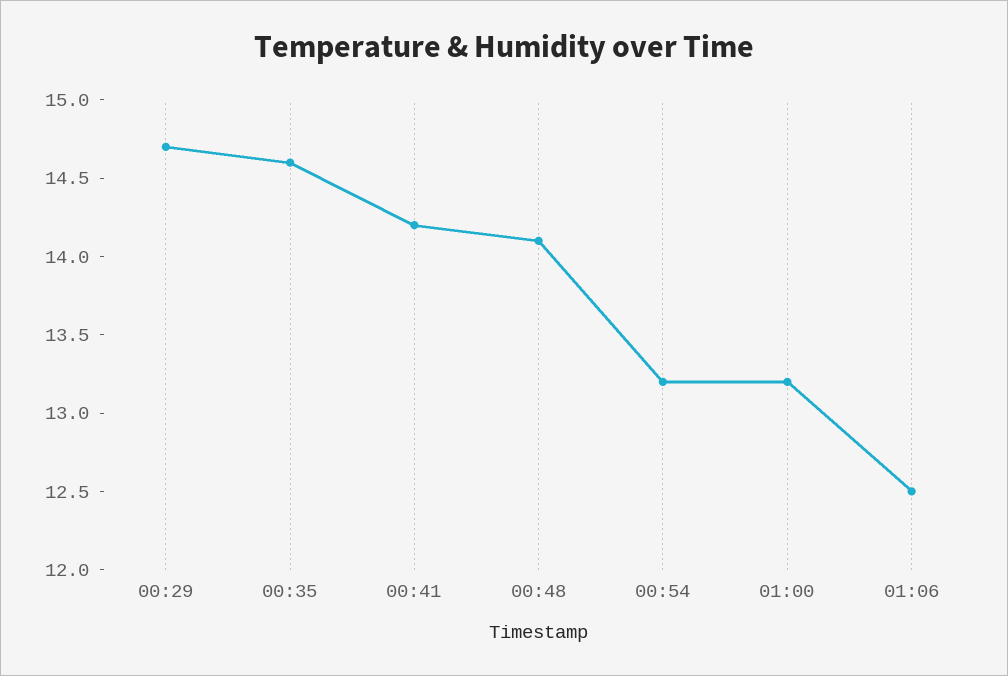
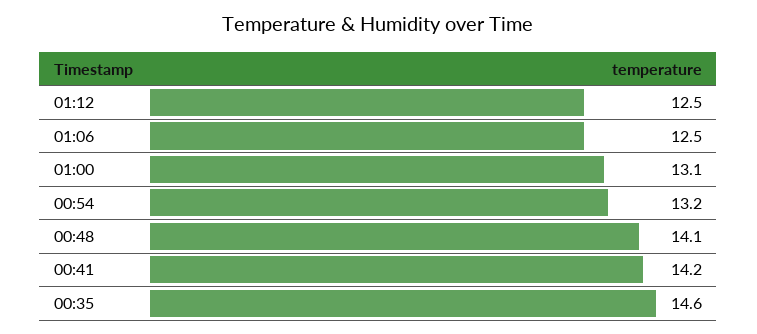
00:29: 14.7 -> none
01:00: 13.2 -> 13.1
01:12: none -> 12.5

